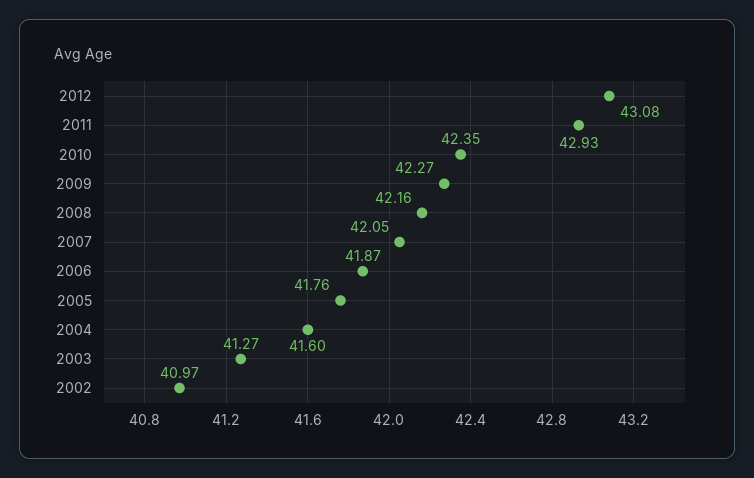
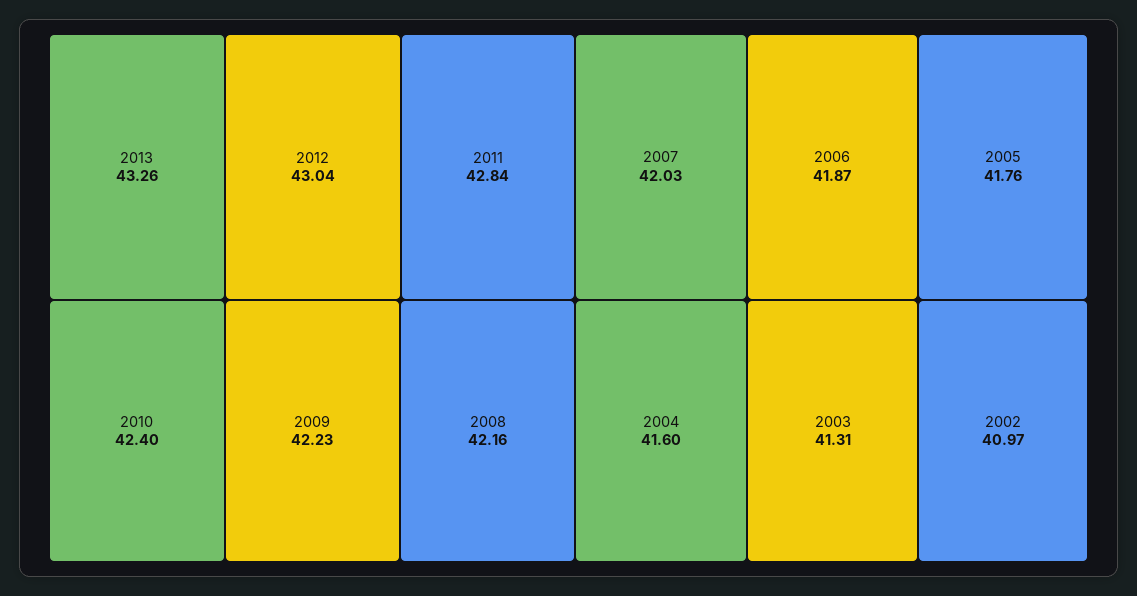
2012: 43.08 -> 43.04
2011: 42.93 -> 42.84
2010: 42.35 -> 42.4
2009: 42.27 -> 42.23
2007: 42.05 -> 42.03
2003: 41.27 -> 41.31
2013: none -> 43.26

